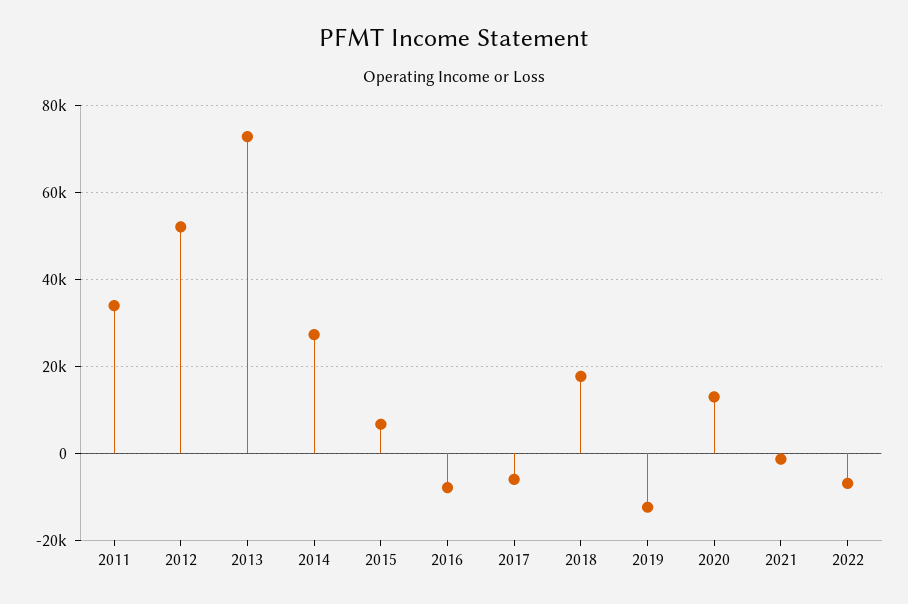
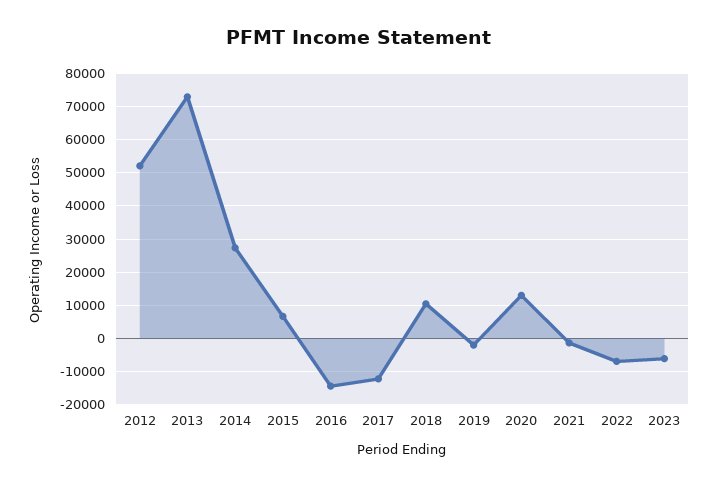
2011: 34000 -> none
2016: -8000 -> -14000
2017: -6000 -> -12000
2018: 18000 -> 10000
2019: -12000 -> -2000
2023: none -> -6000

